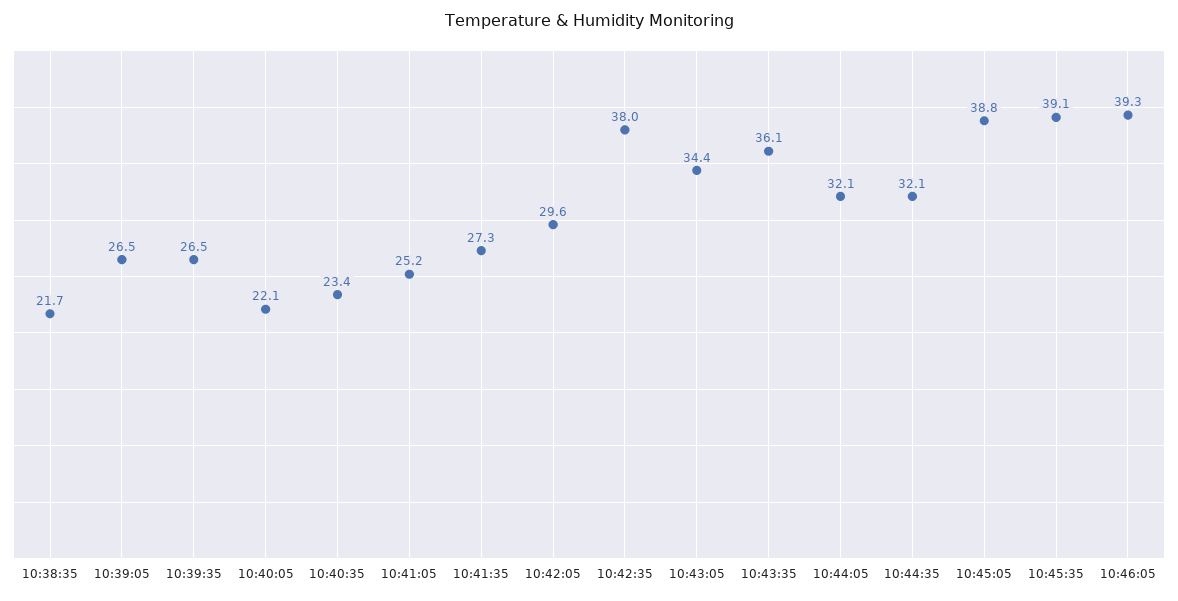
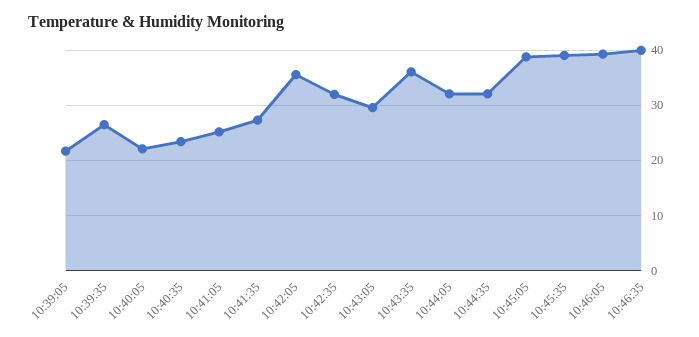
10:38:35: 21.7 -> none
10:39:05: 26.5 -> 22
10:42:05: 29.6 -> 36
10:42:35: 38 -> 32
10:43:05: 34.4 -> 30
10:46:35: none -> 40

